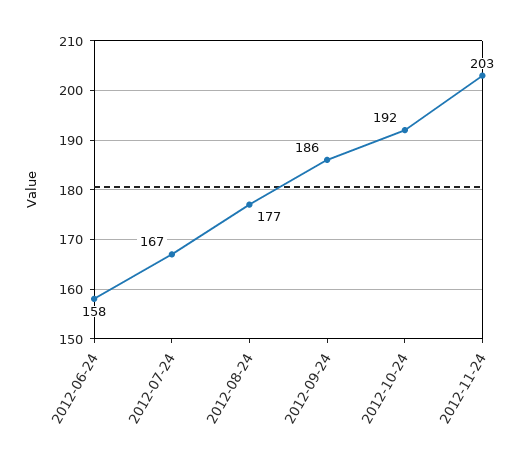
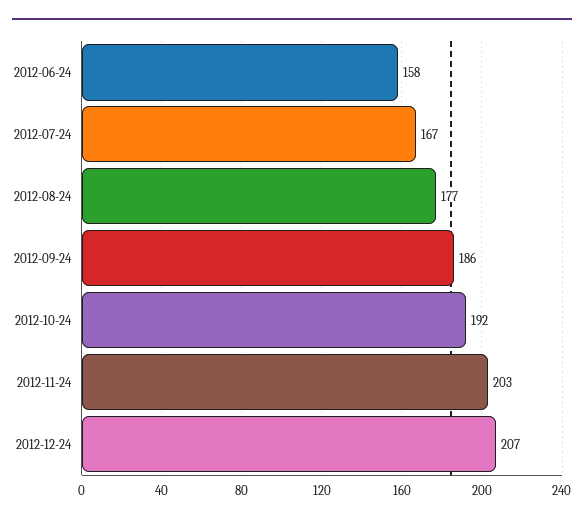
2012-12-24: none -> 207

